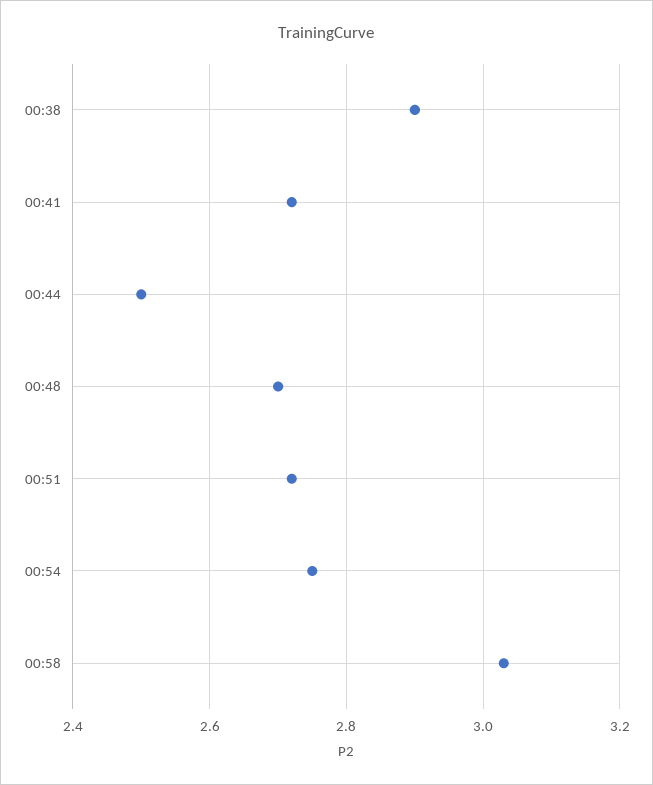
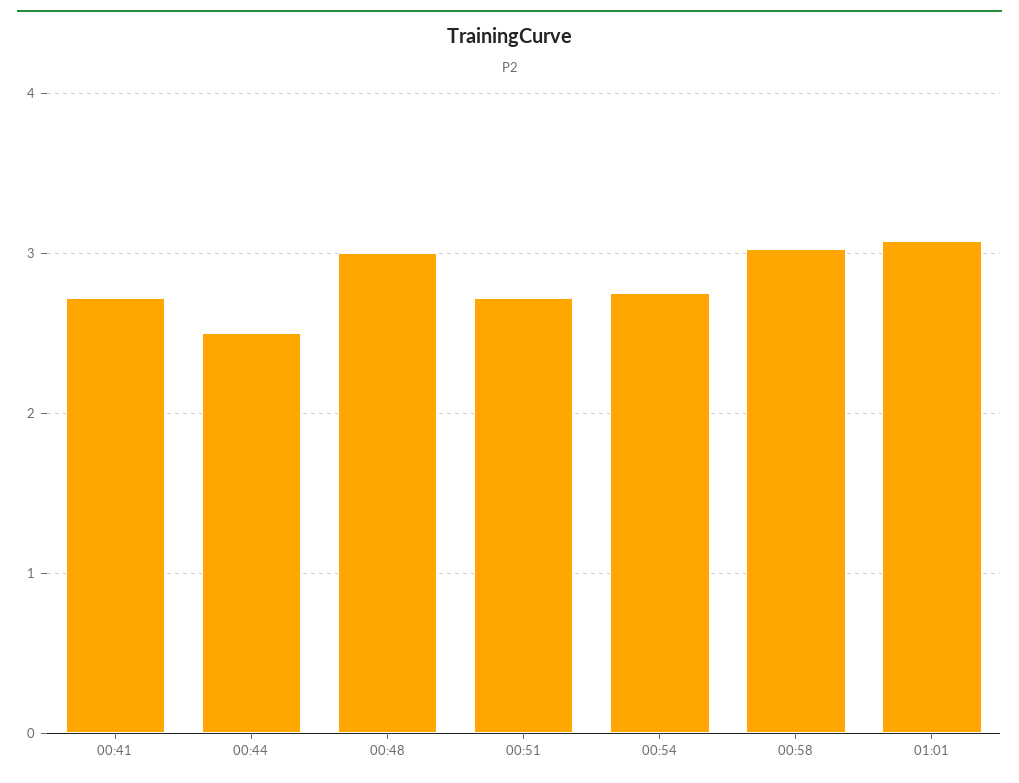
00:38: 2.9 -> none
00:48: 2.7 -> 3
01:01: none -> 3.1

